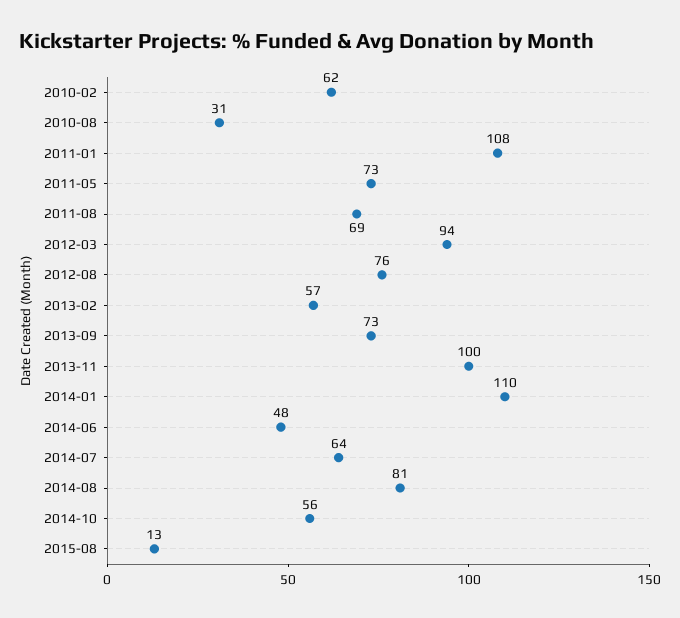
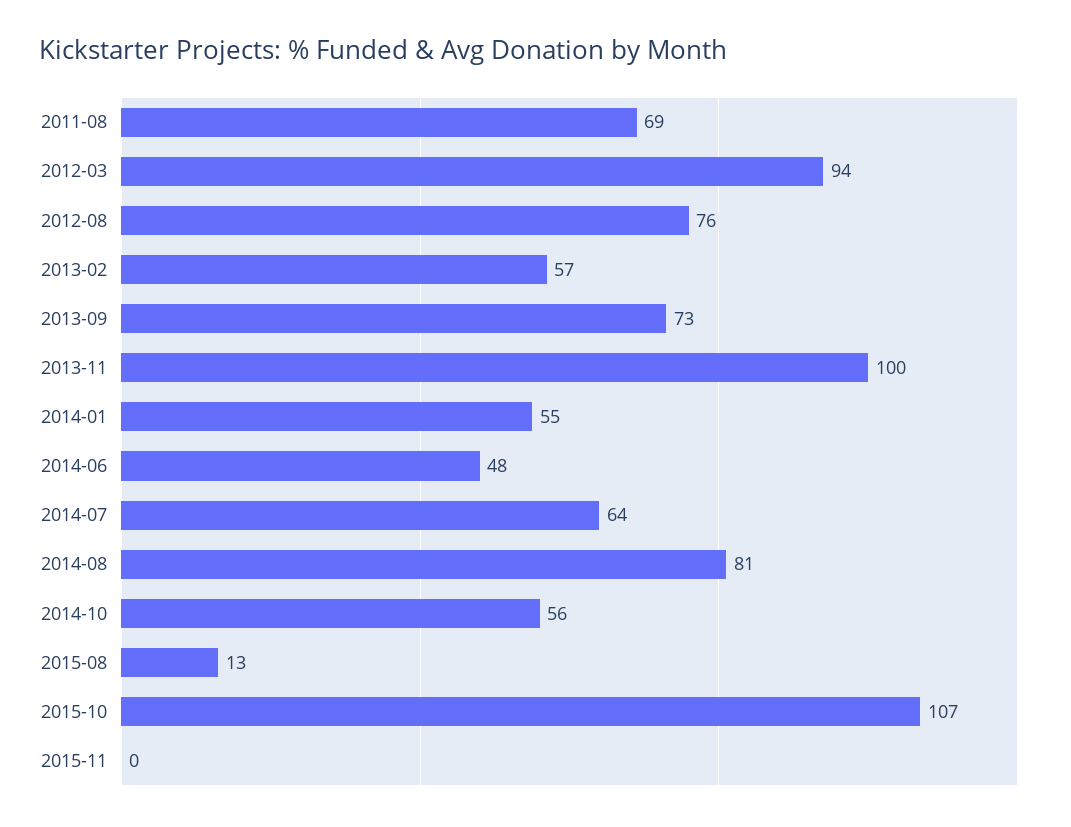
2010-02: 62 -> none
2010-08: 31 -> none
2011-01: 108 -> none
2011-05: 73 -> none
2014-01: 110 -> 55
2015-10: none -> 107
2015-11: none -> 0

